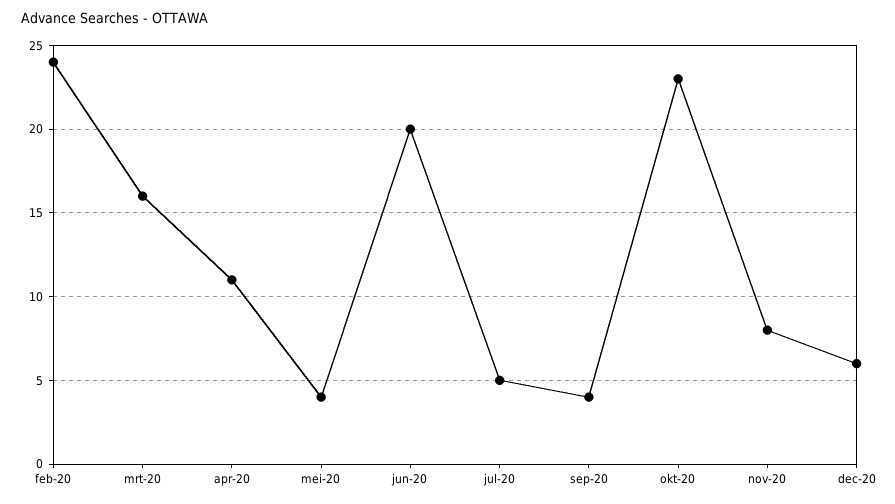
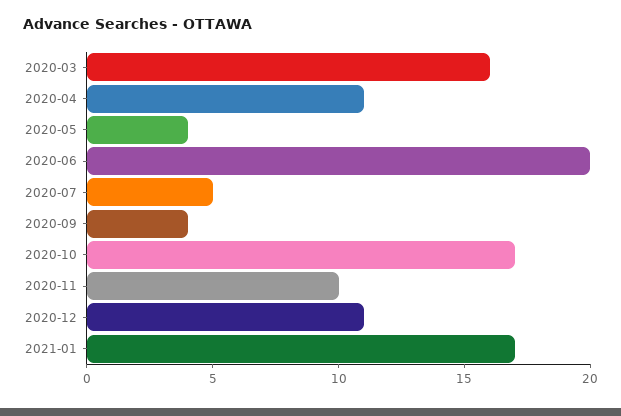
feb-20: 24 -> none
okt-20: 23 -> 17
nov-20: 8 -> 10
dec-20: 6 -> 11
2021-01: none -> 17

